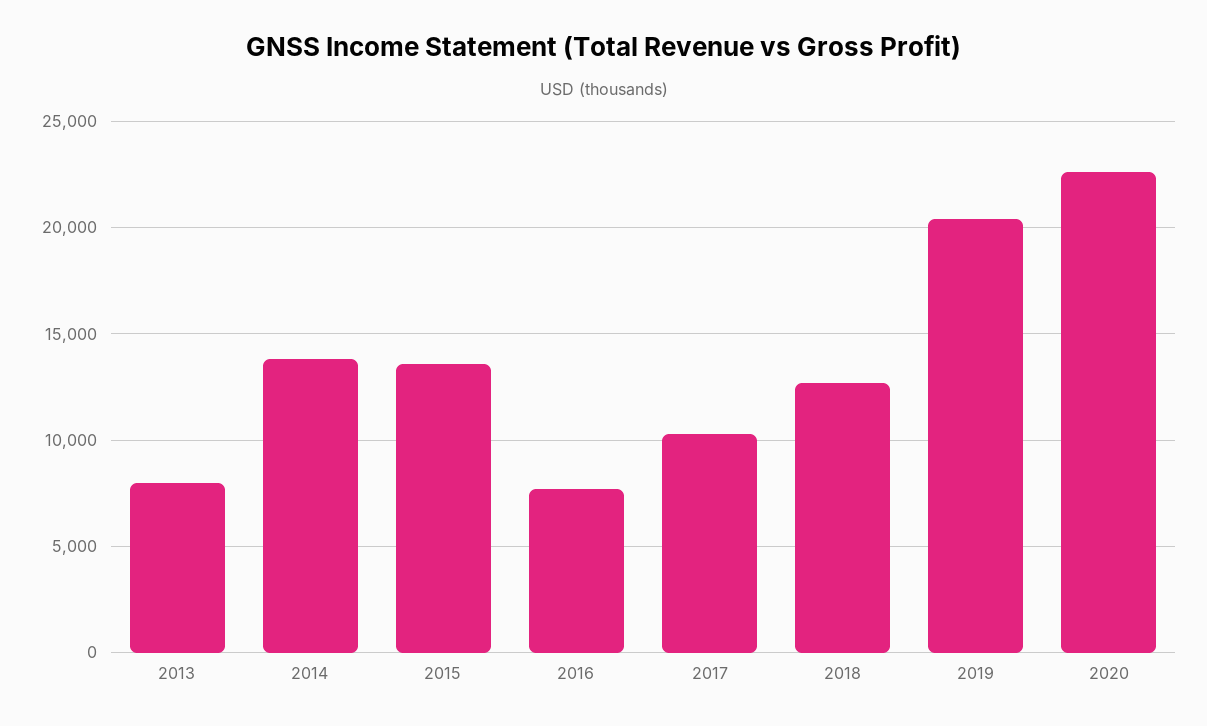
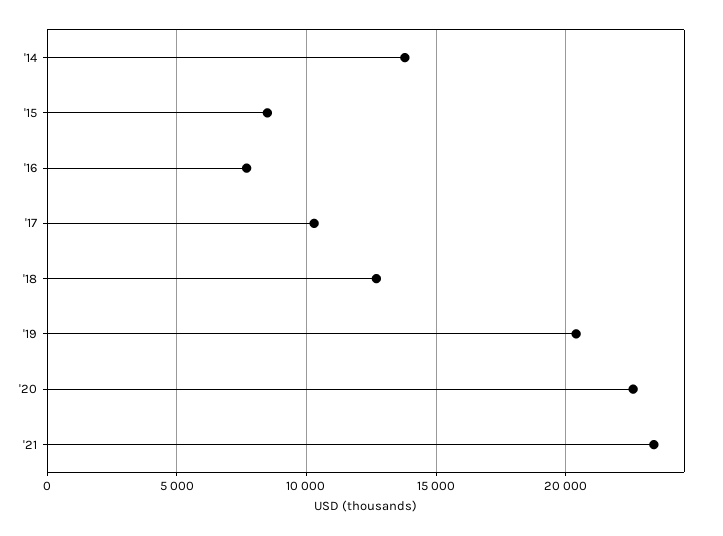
2013: 8000 -> none
2015: 13500 -> 8500
'21: none -> 23500

